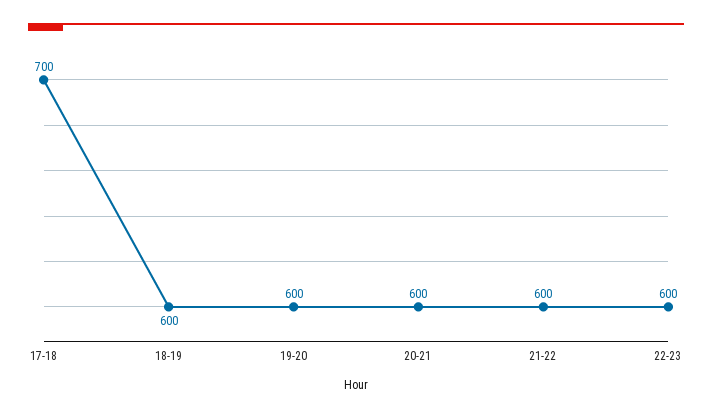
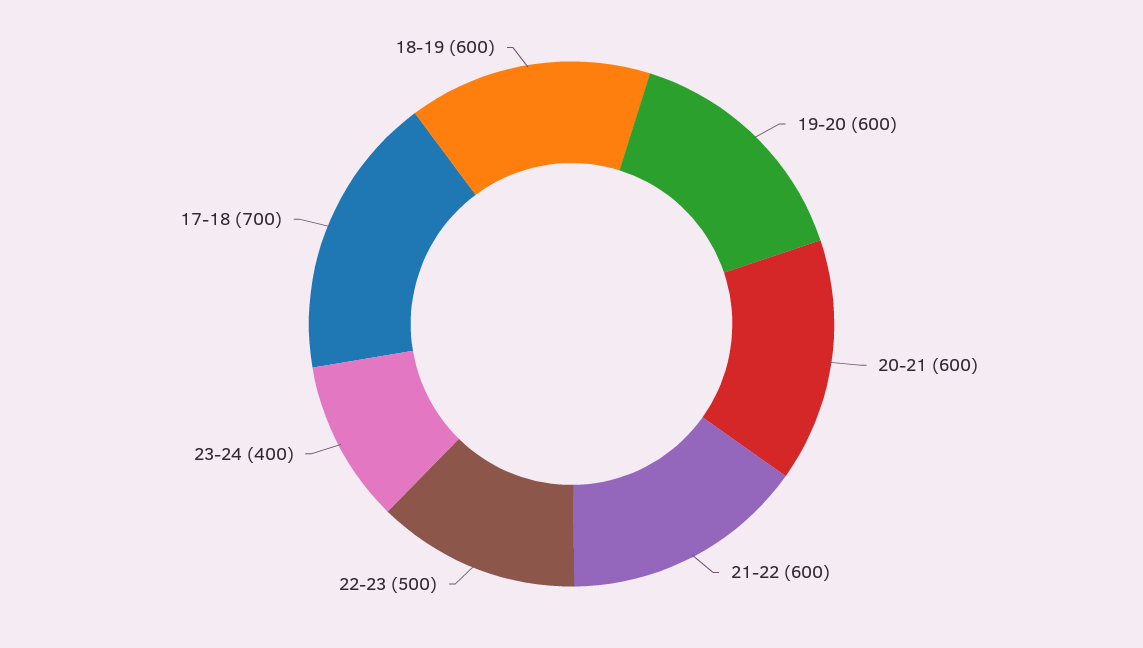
22-23: 600 -> 500
23-24: none -> 400

